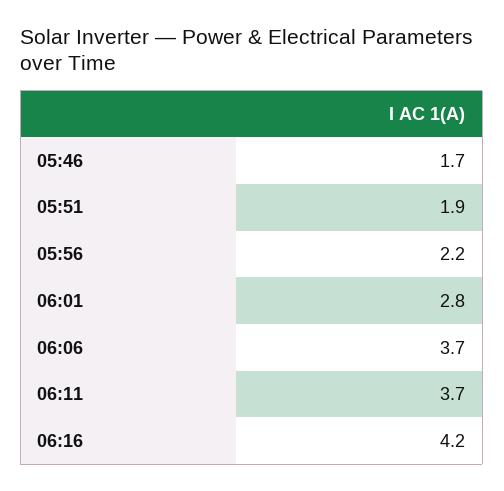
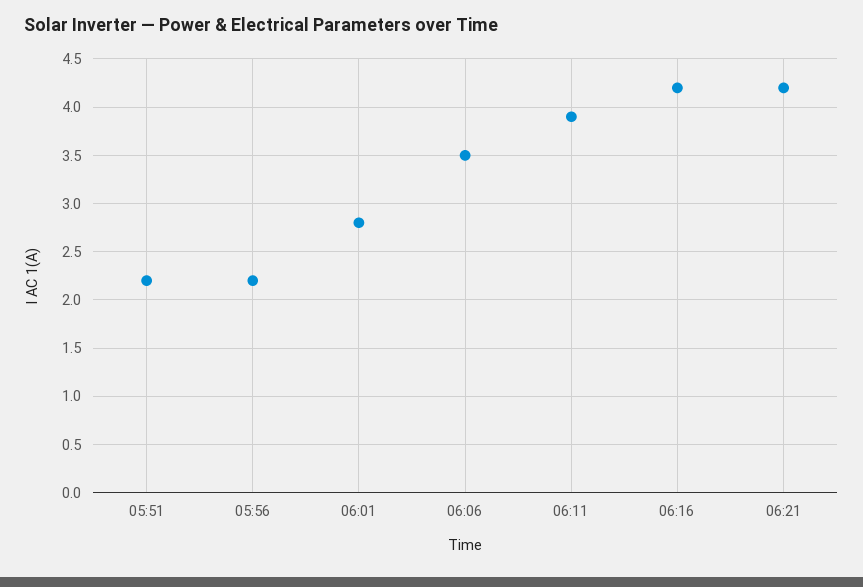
05:46: 1.7 -> none
05:51: 1.9 -> 2.2
06:06: 3.7 -> 3.5
06:11: 3.7 -> 3.9
06:21: none -> 4.2

